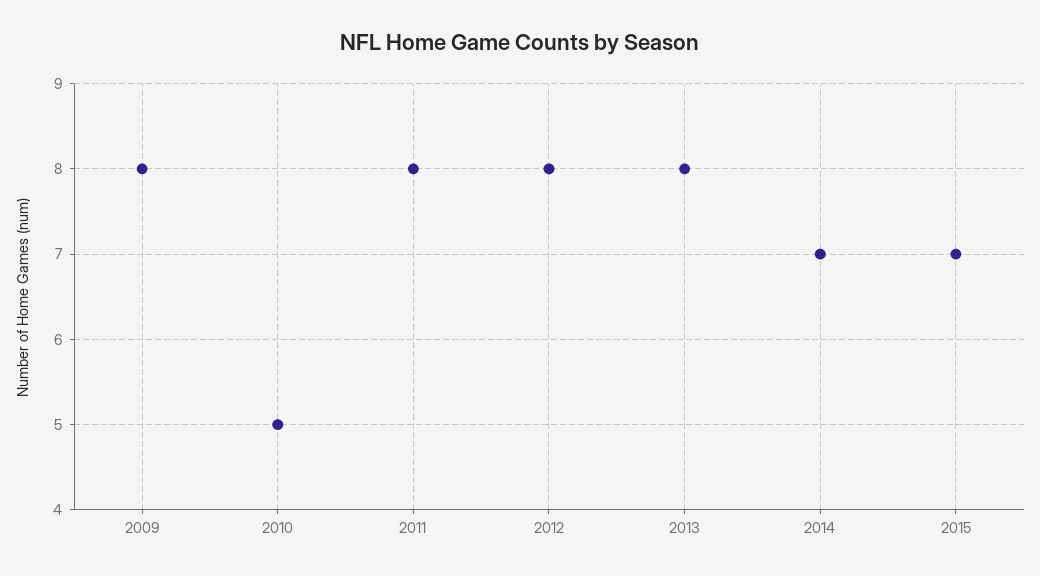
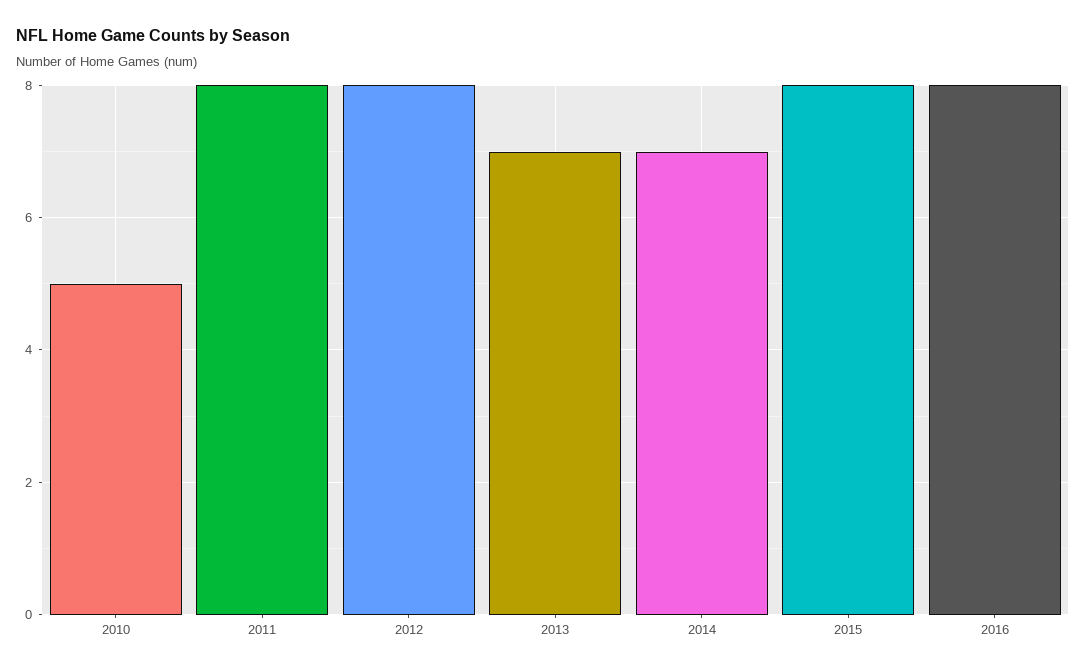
2009: 8 -> none
2013: 8 -> 7
2015: 7 -> 8
2016: none -> 8

